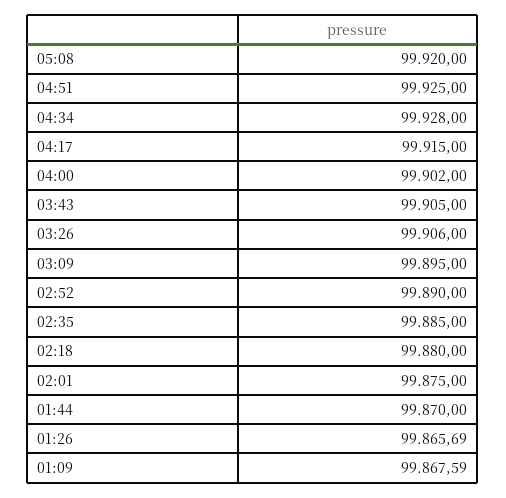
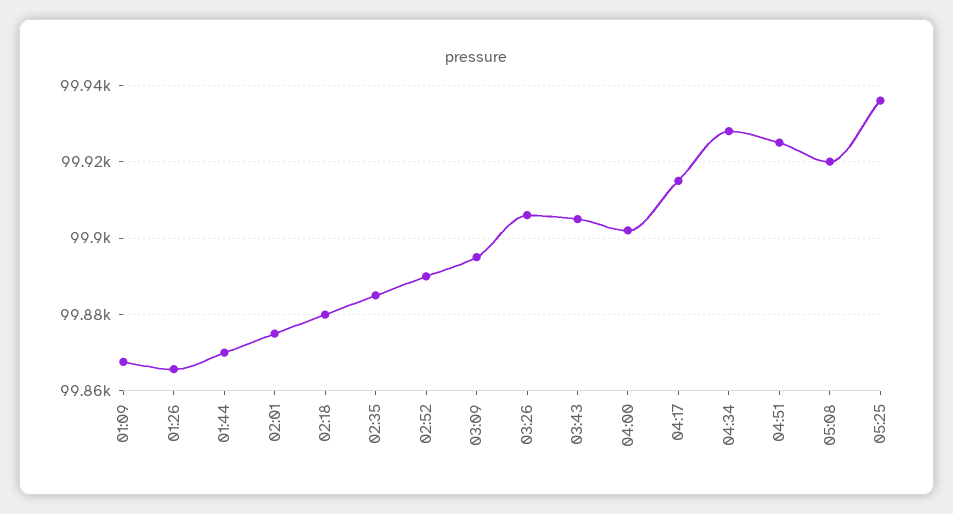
05:25: none -> 99936

